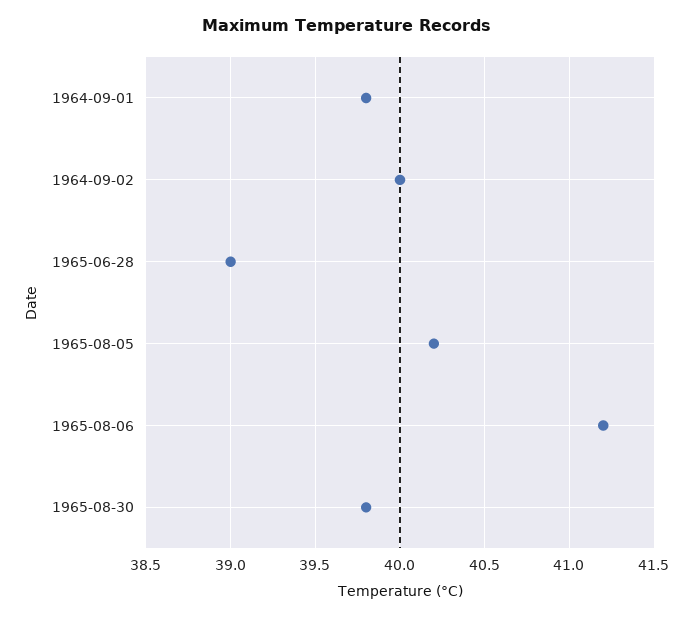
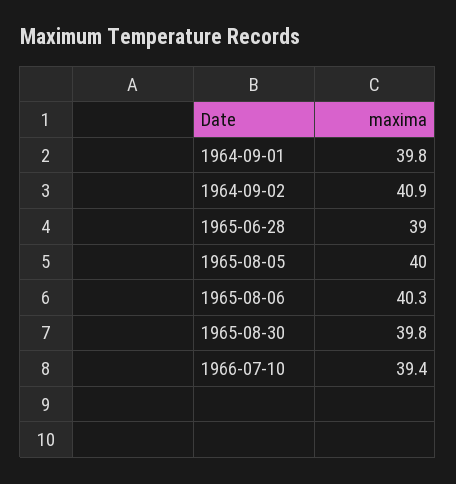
1964-09-02: 40 -> 40.9
1965-08-05: 40.2 -> 40
1965-08-06: 41.2 -> 40.3
1966-07-10: none -> 39.4

